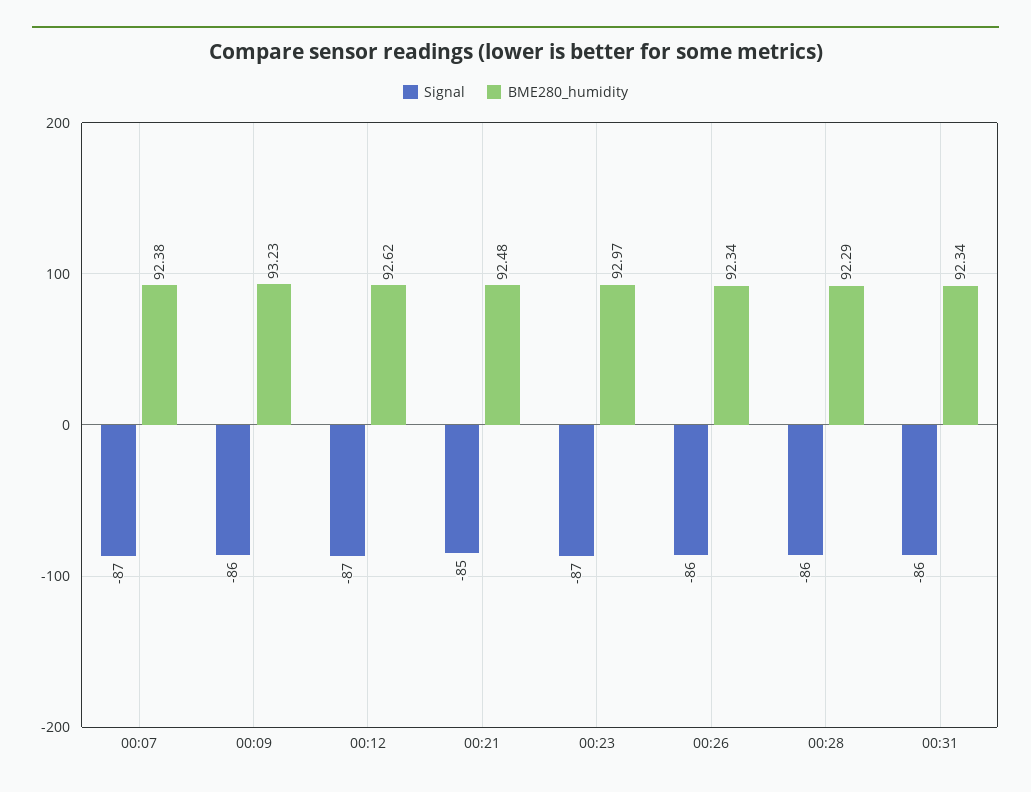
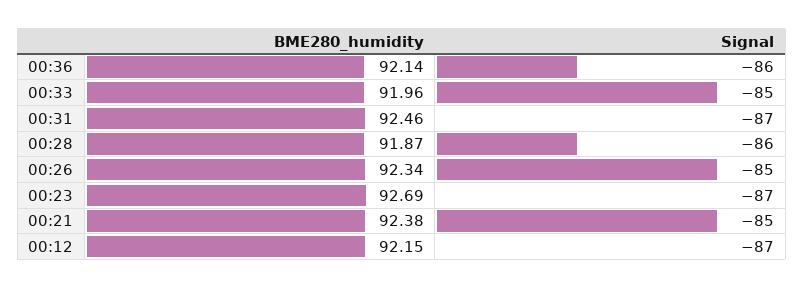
Signal, 00:07: -87 -> none
BME280_humidity, 00:07: 92.38 -> none
Signal, 00:09: -86 -> none
BME280_humidity, 00:09: 93.23 -> none
BME280_humidity, 00:12: 92.62 -> 92.15
BME280_humidity, 00:21: 92.48 -> 92.38
BME280_humidity, 00:23: 92.97 -> 92.69
Signal, 00:26: -86 -> -85
BME280_humidity, 00:28: 92.29 -> 91.87
Signal, 00:31: -86 -> -87
BME280_humidity, 00:31: 92.34 -> 92.46
BME280_humidity, 00:36: none -> 92.14
Signal, 00:36: none -> -86
BME280_humidity, 00:33: none -> 91.96
Signal, 00:33: none -> -85

